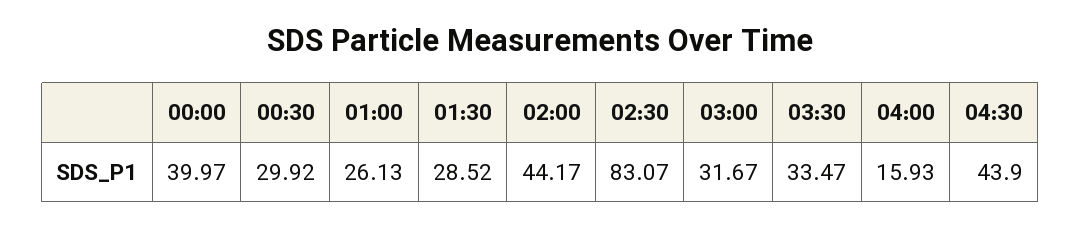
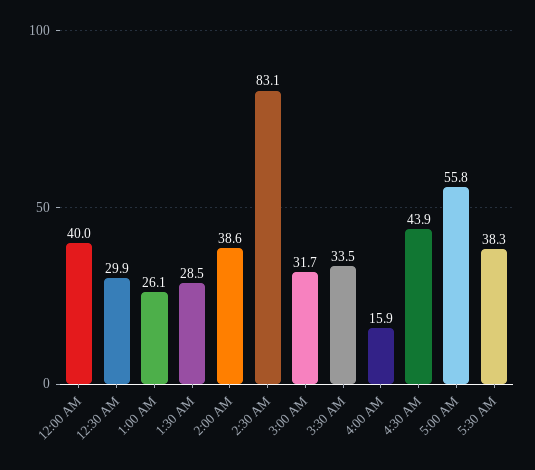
02:00: 44.17 -> 38.6
5:00 AM: none -> 55.8
5:30 AM: none -> 38.3

